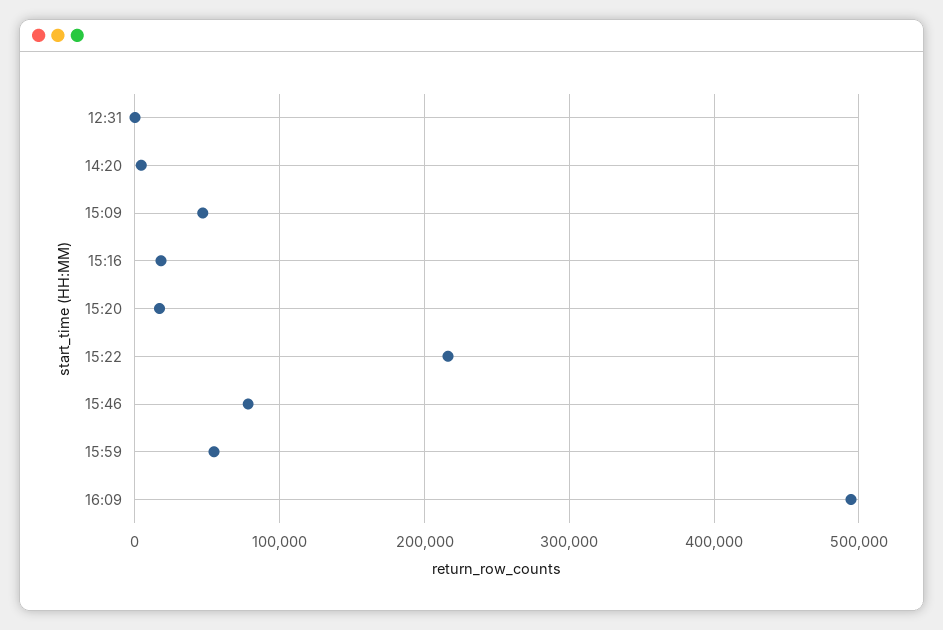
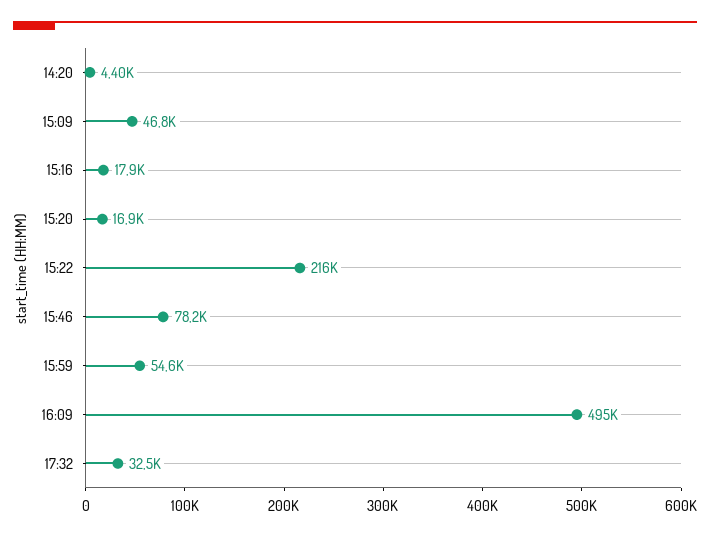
12:31: 0 -> none
17:32: none -> 32500

